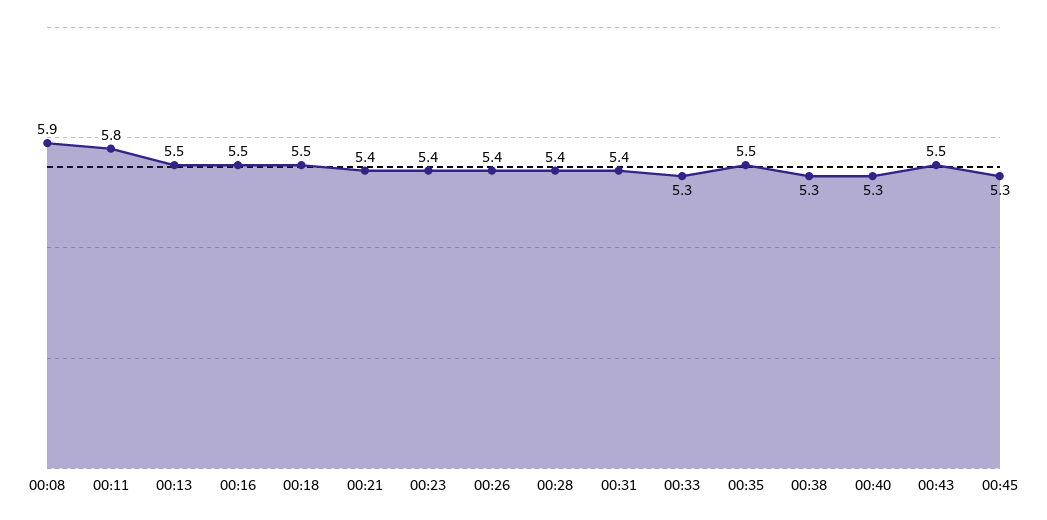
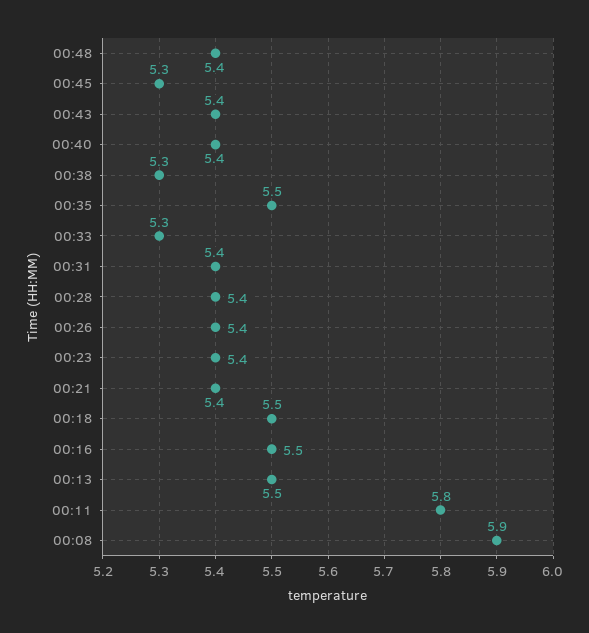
00:40: 5.3 -> 5.4
00:43: 5.5 -> 5.4
00:48: none -> 5.4

